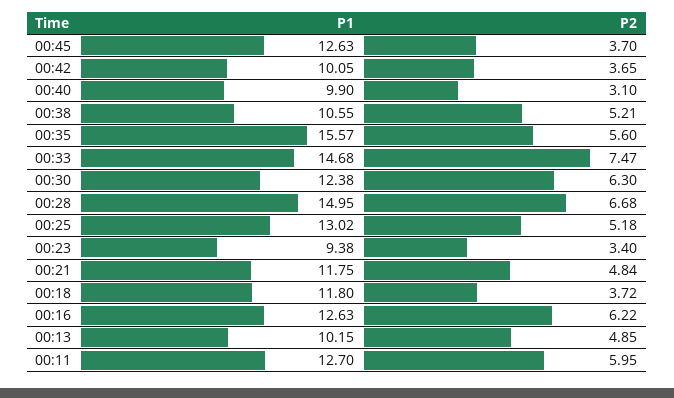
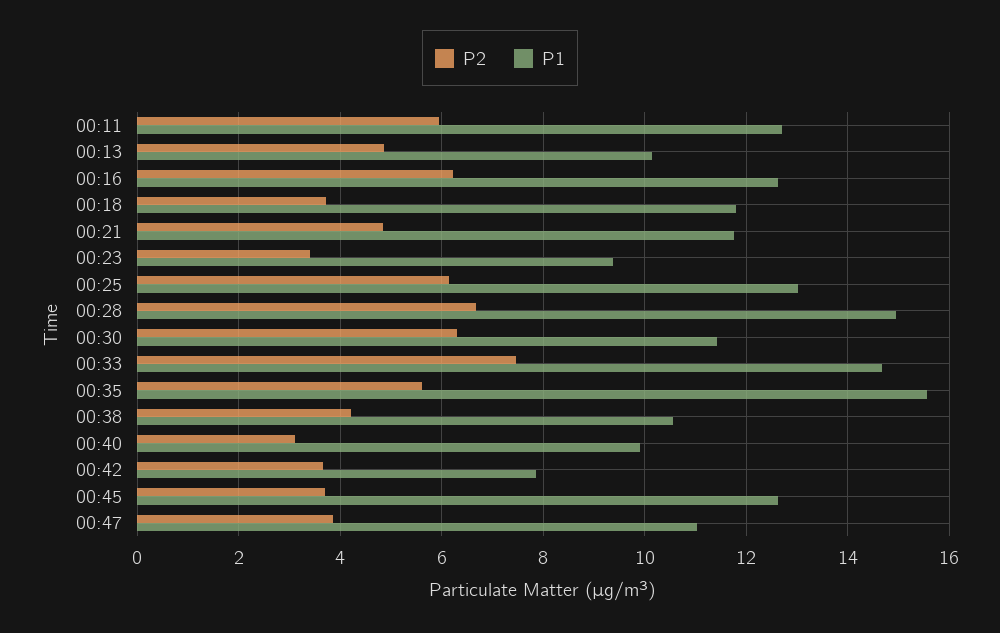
P1, 00:42: 10.05 -> 7.8
P2, 00:38: 5.21 -> 4.2
P1, 00:30: 12.38 -> 11.4
P2, 00:25: 5.18 -> 6.2
P2, 00:47: none -> 3.8
P1, 00:47: none -> 11

